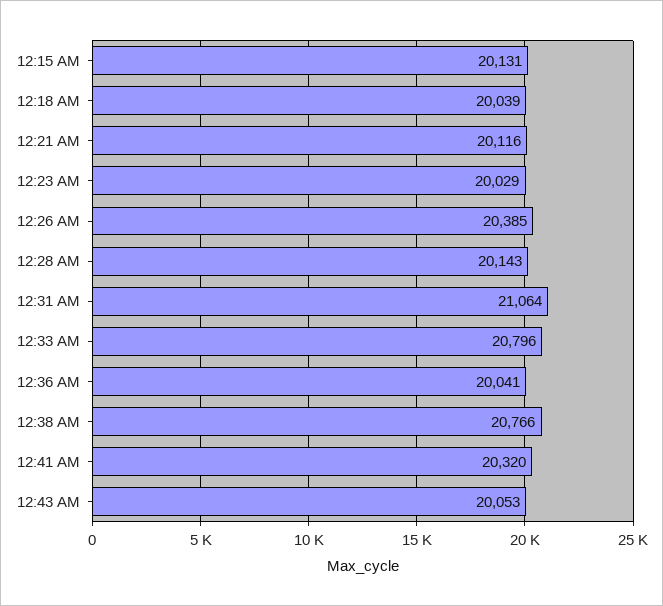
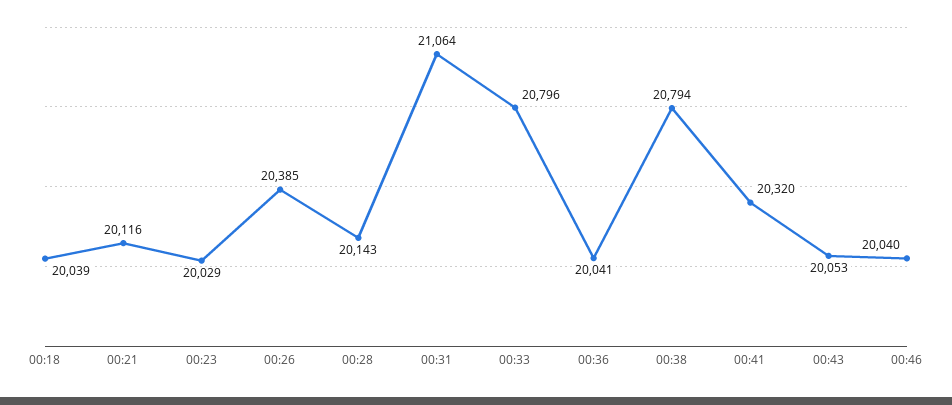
12:15 AM: 20131 -> none
12:38 AM: 20766 -> 20794
00:46: none -> 20040

